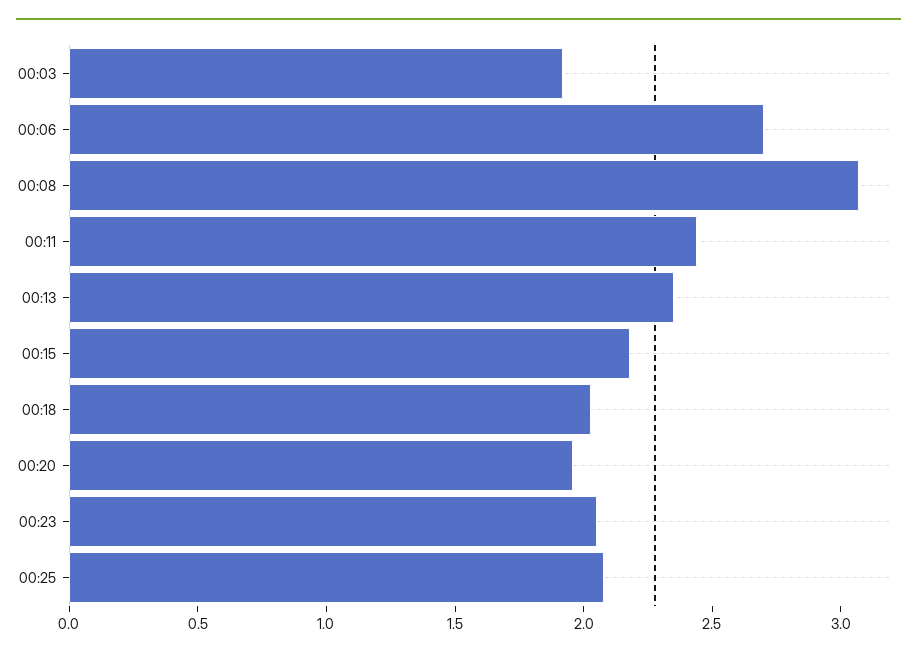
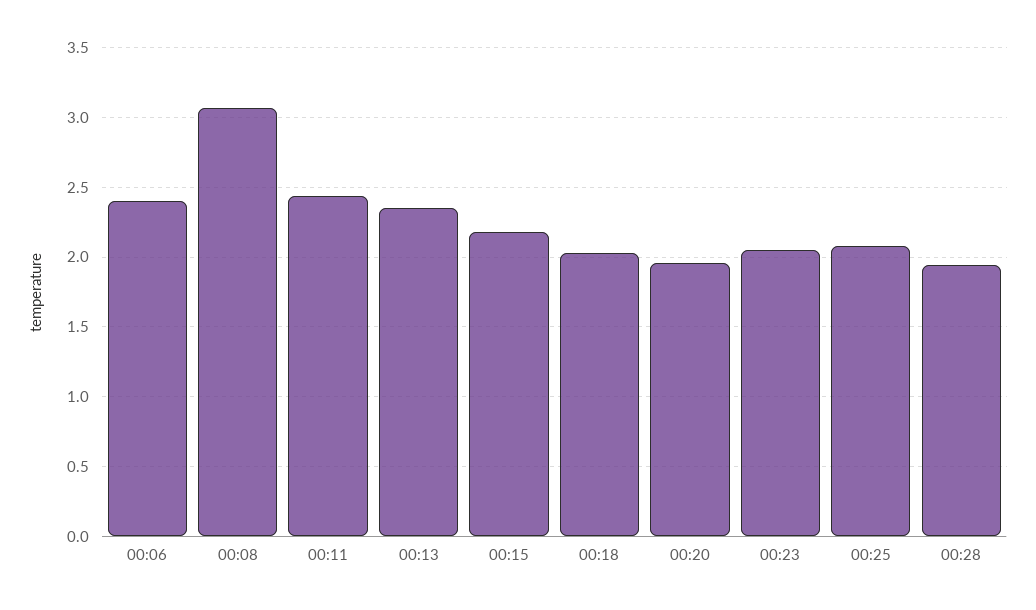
00:03: 1.9 -> none
00:06: 2.7 -> 2.4
00:28: none -> 1.95

